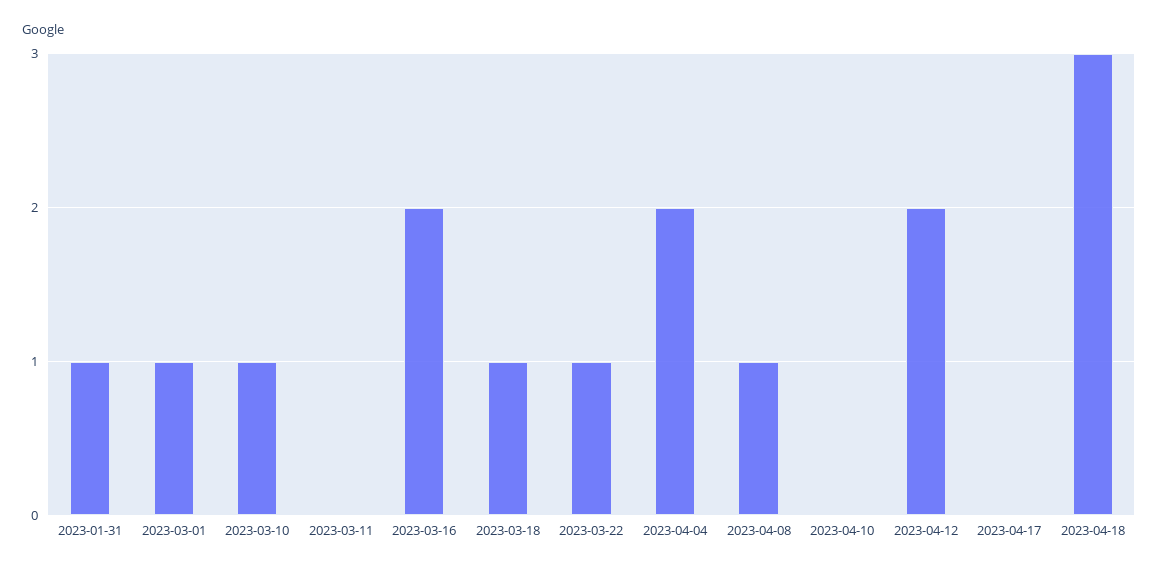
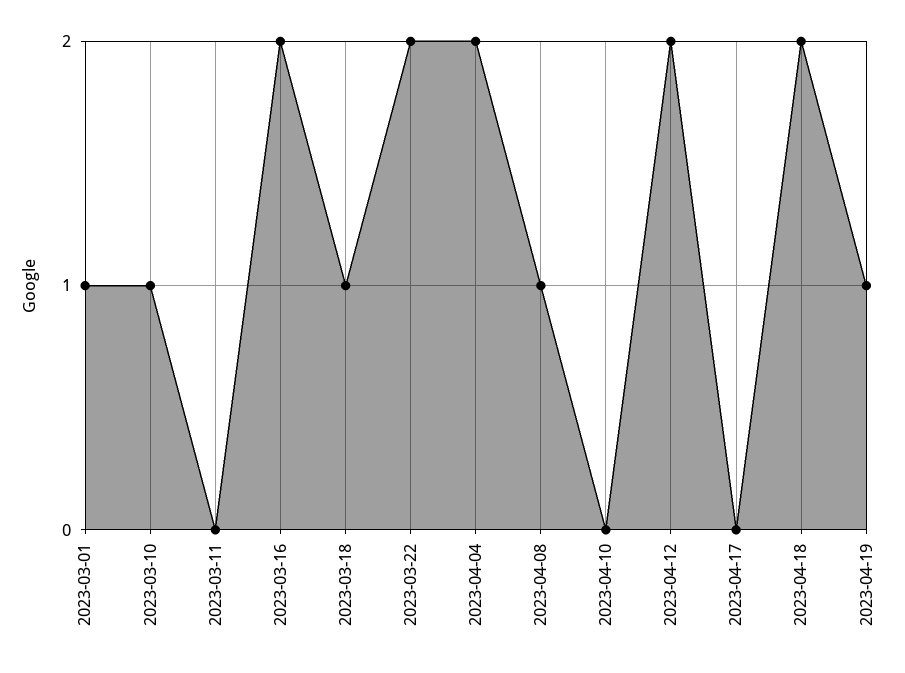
2023-01-31: 1 -> none
2023-03-22: 1 -> 2
2023-04-18: 3 -> 2
2023-04-19: none -> 1

